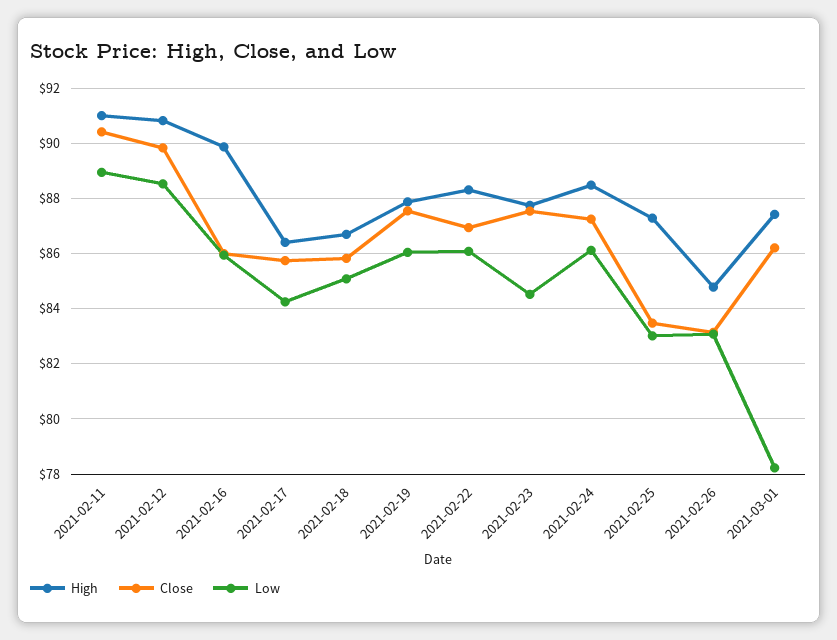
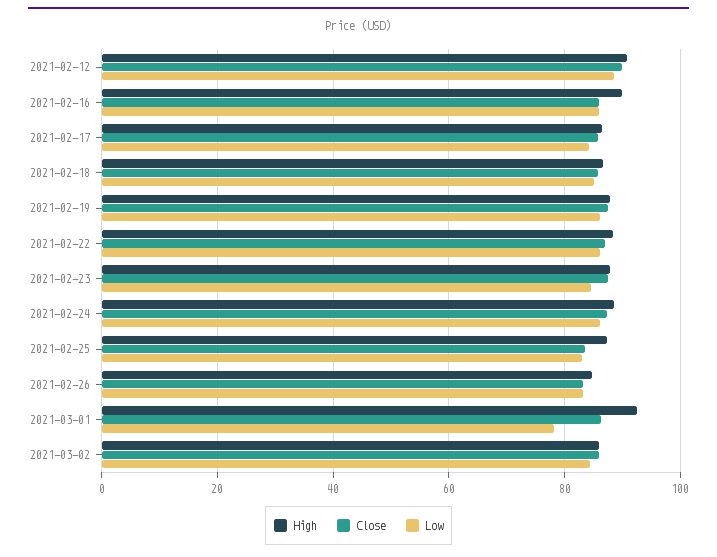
High, 2021-02-11: 91 -> none
Close, 2021-02-11: 90.5 -> none
Low, 2021-02-11: 89 -> none
High, 2021-03-01: 87.5 -> 92
High, 2021-03-02: none -> 86
Close, 2021-03-02: none -> 86
Low, 2021-03-02: none -> 84

